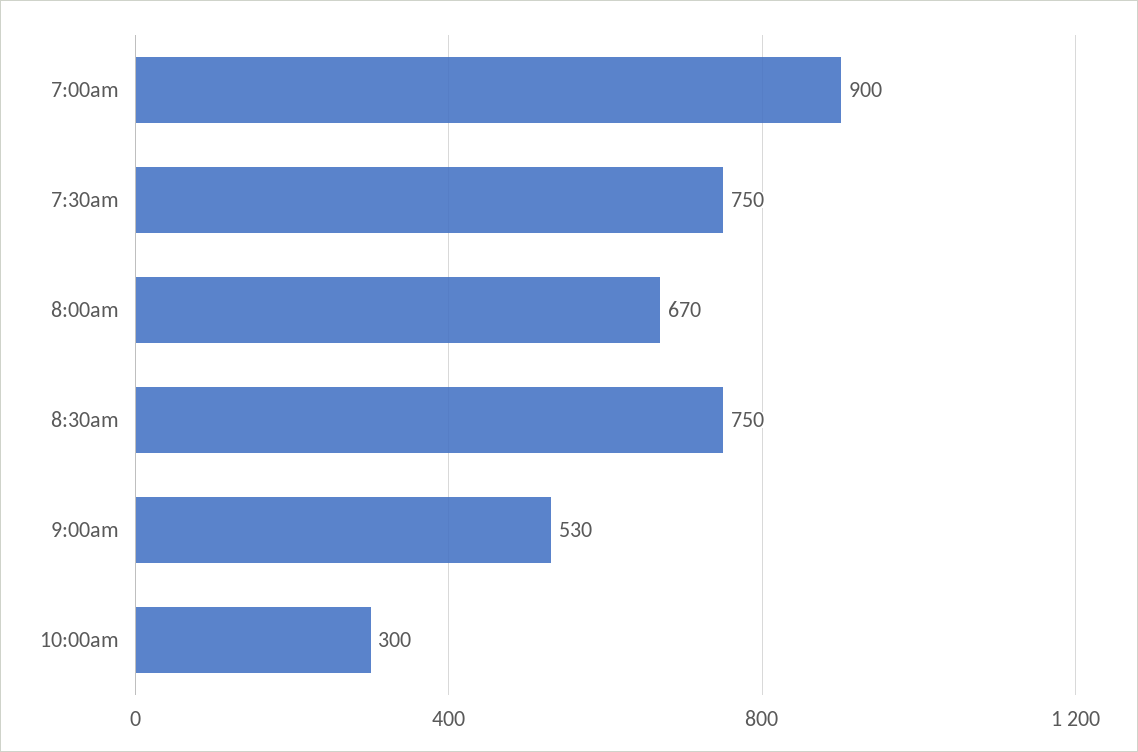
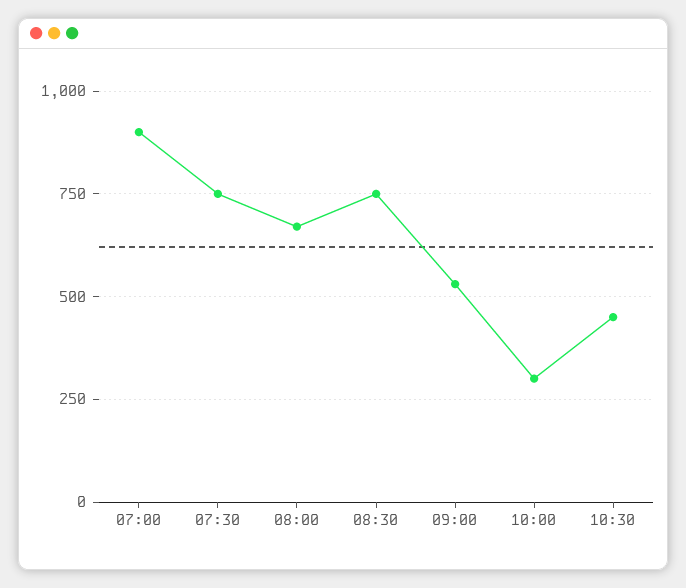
10:30: none -> 450

